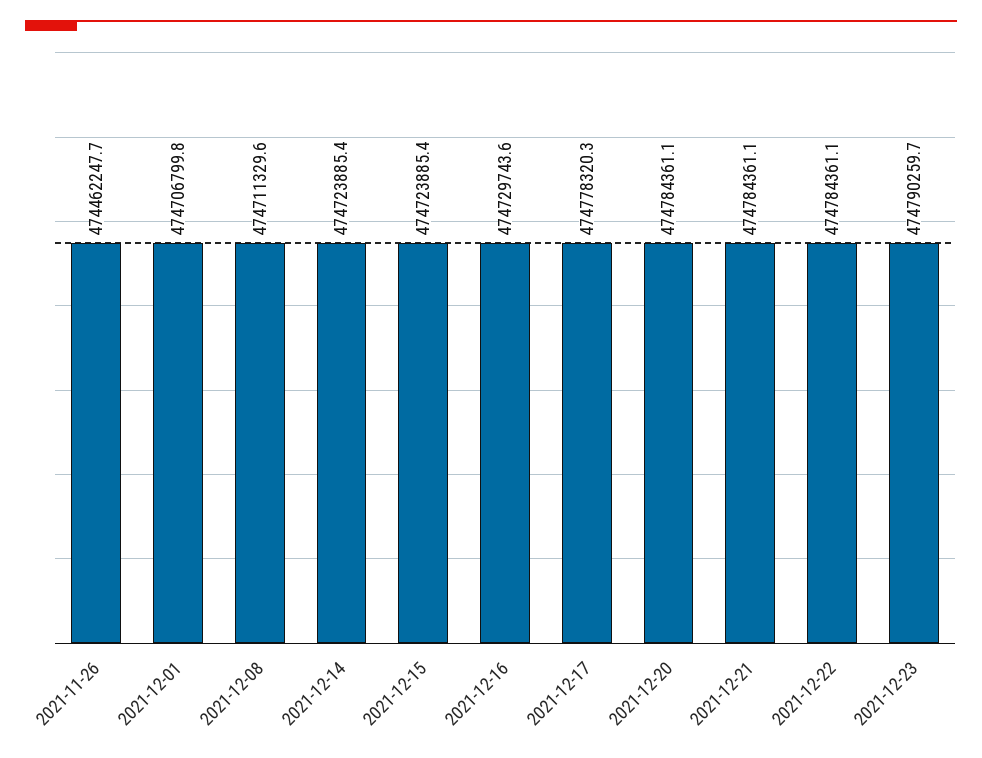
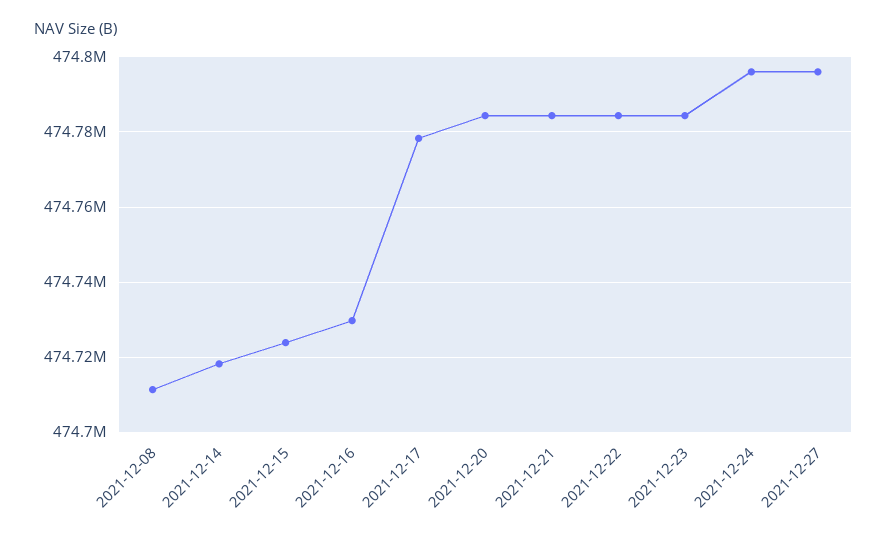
2021-11-26: 474462247.7 -> none
2021-12-01: 474706799.8 -> none
2021-12-14: 474723885.4 -> 474718000
2021-12-23: 474790259.7 -> 474784000
2021-12-24: none -> 474796000
2021-12-27: none -> 474796000

